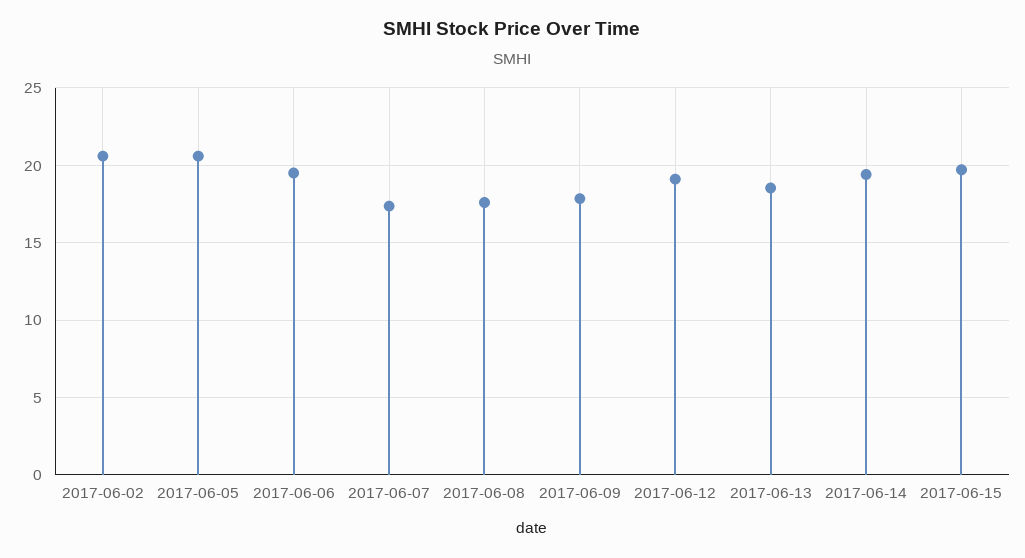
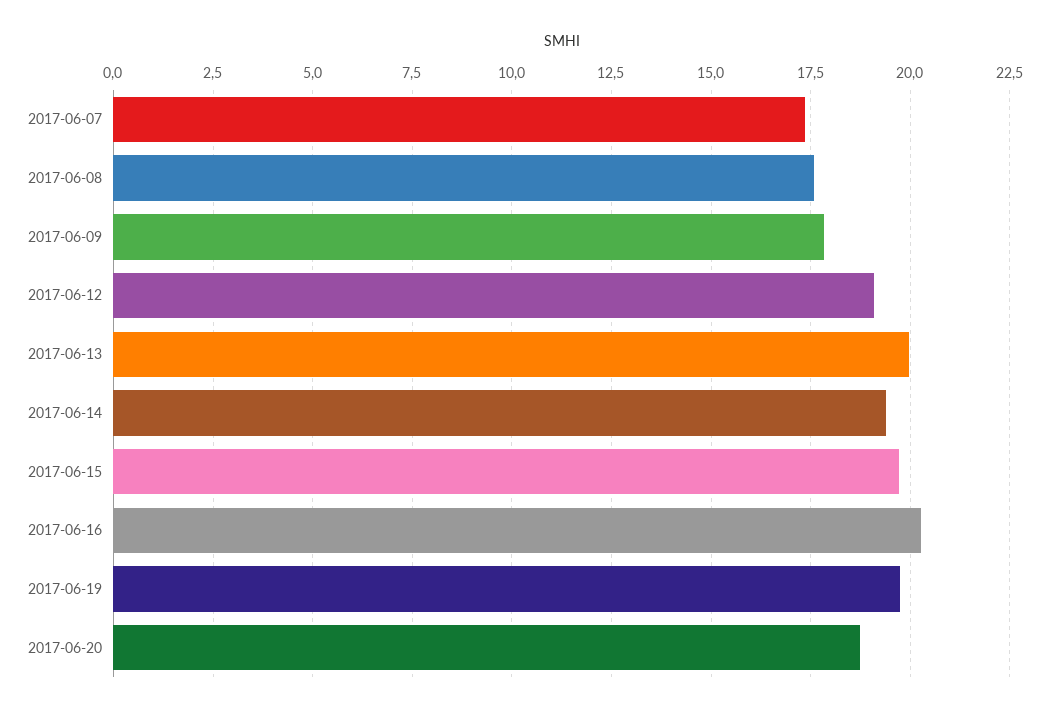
2017-06-02: 20.5 -> none
2017-06-05: 20.5 -> none
2017-06-06: 19.5 -> none
2017-06-13: 18.5 -> 20
2017-06-16: none -> 20.25
2017-06-19: none -> 19.75
2017-06-20: none -> 18.75

